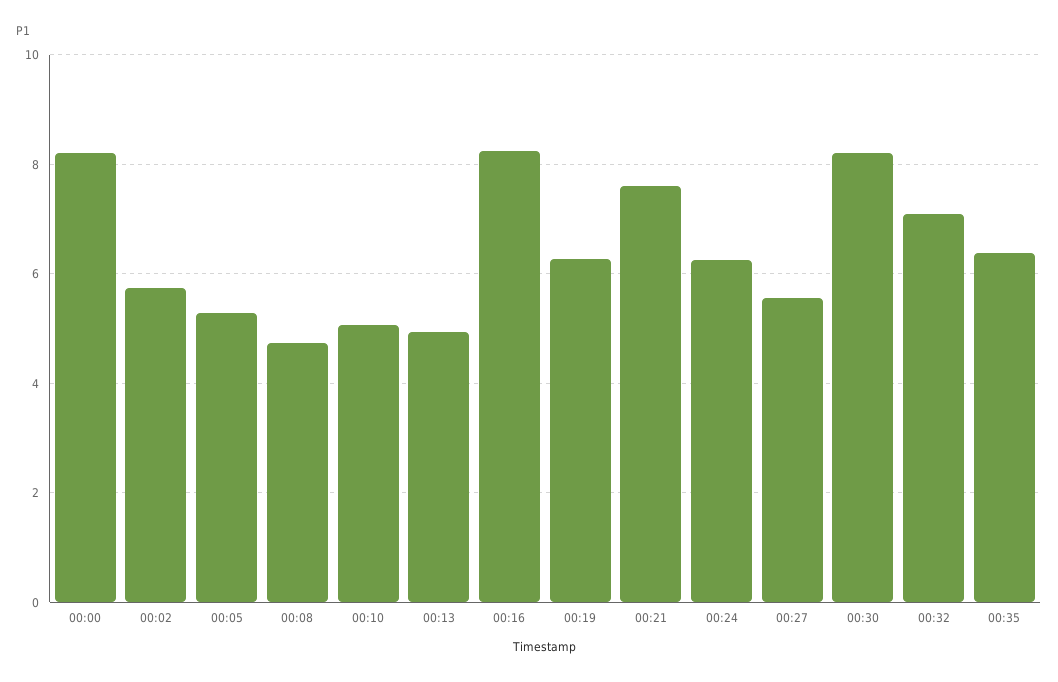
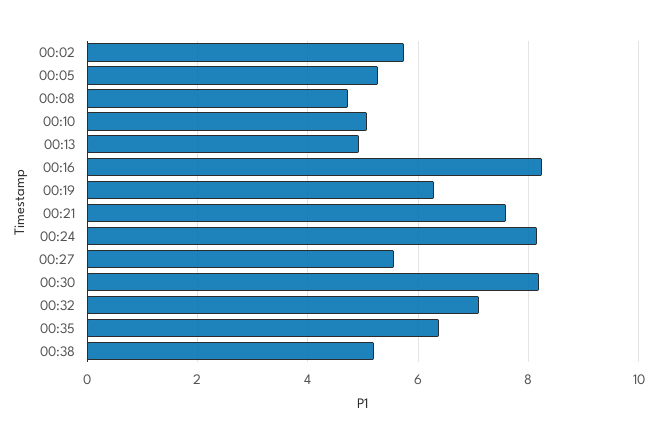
00:00: 8.2 -> none
00:24: 6.2 -> 8.2
00:38: none -> 5.2

